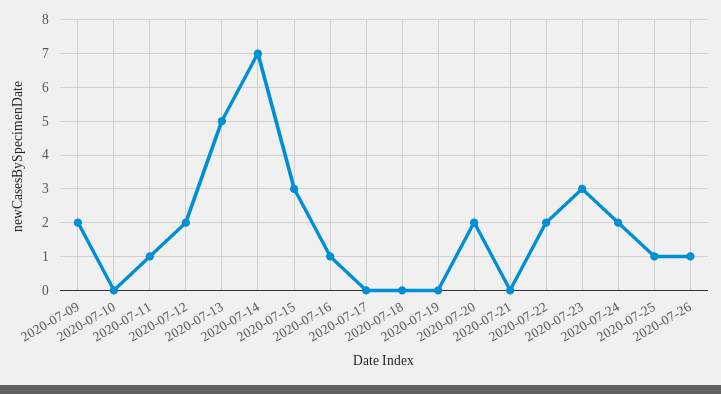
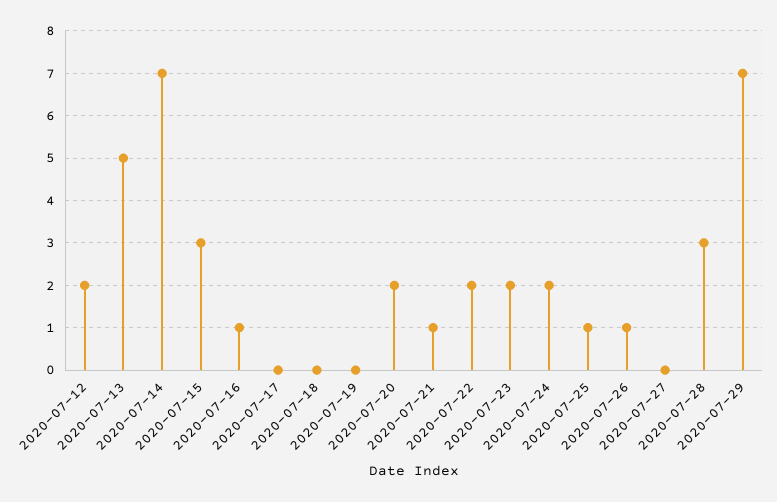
2020-07-09: 2 -> none
2020-07-10: 0 -> none
2020-07-11: 1 -> none
2020-07-21: 0 -> 1
2020-07-23: 3 -> 2
2020-07-27: none -> 0
2020-07-28: none -> 3
2020-07-29: none -> 7

